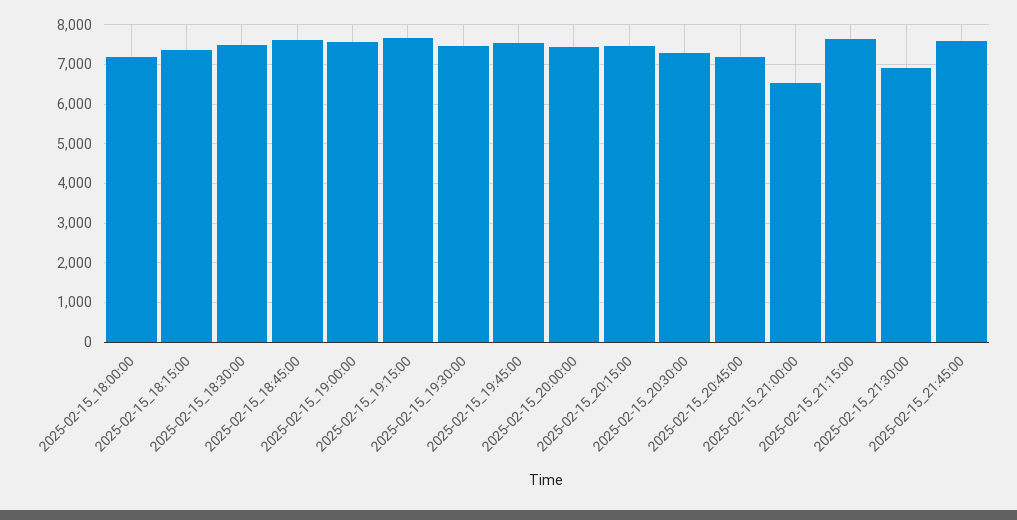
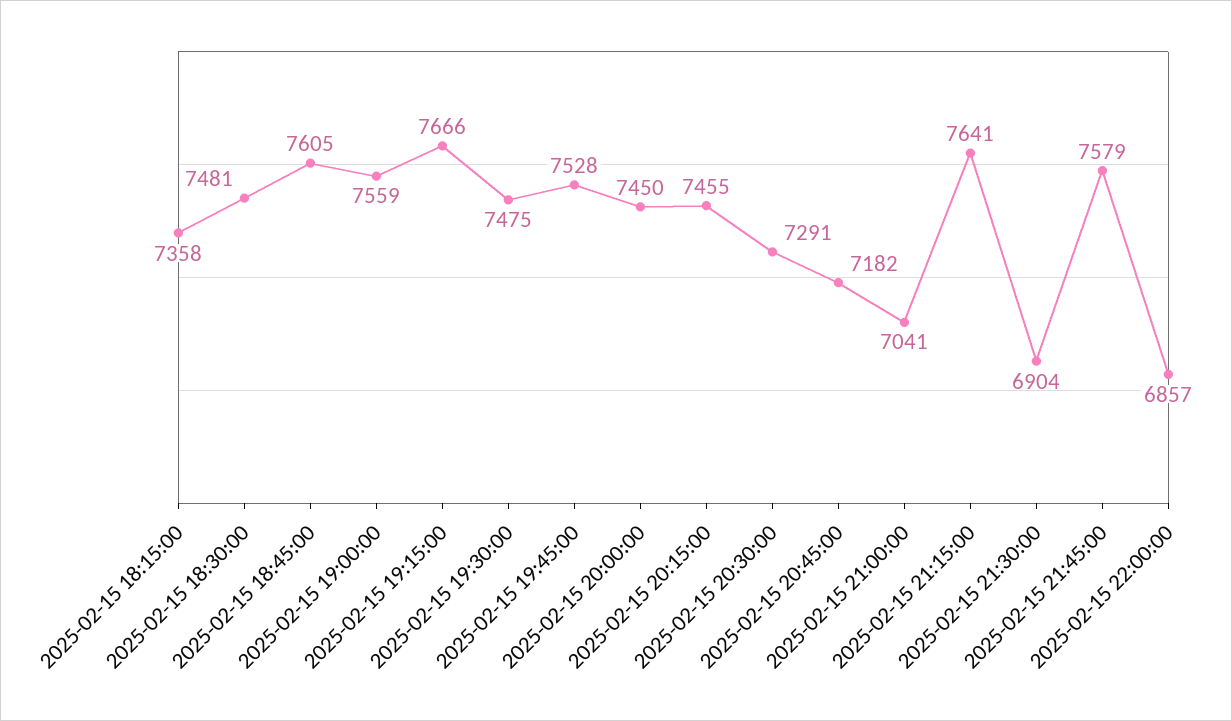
2025-02-15_18:00:00: 7200 -> none
2025-02-15_21:00:00: 6600 -> 7041
2025-02-15 22:00:00: none -> 6857

